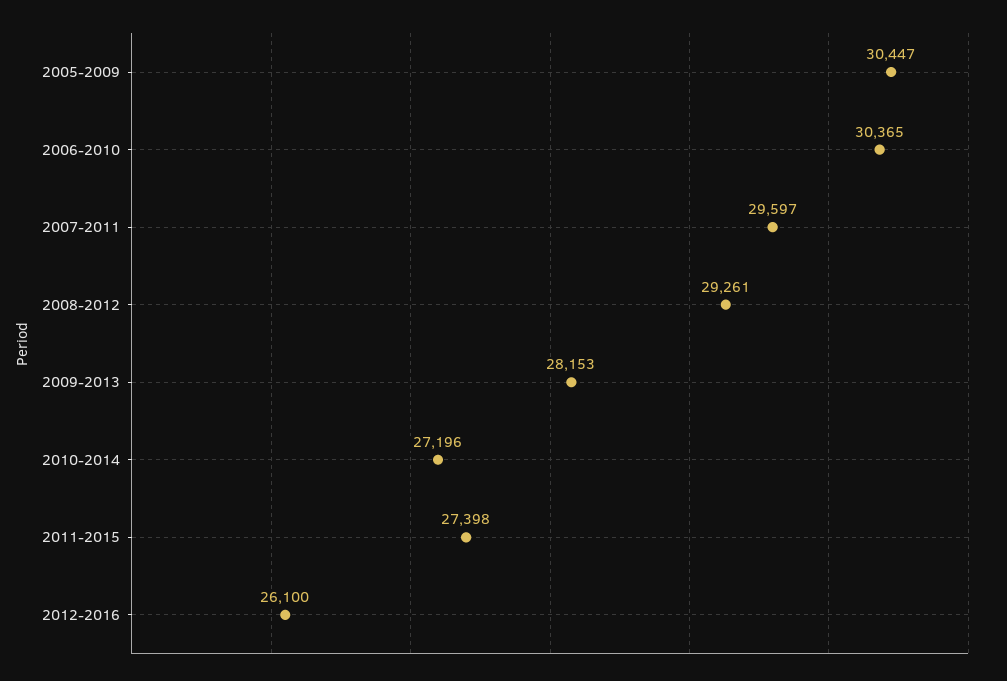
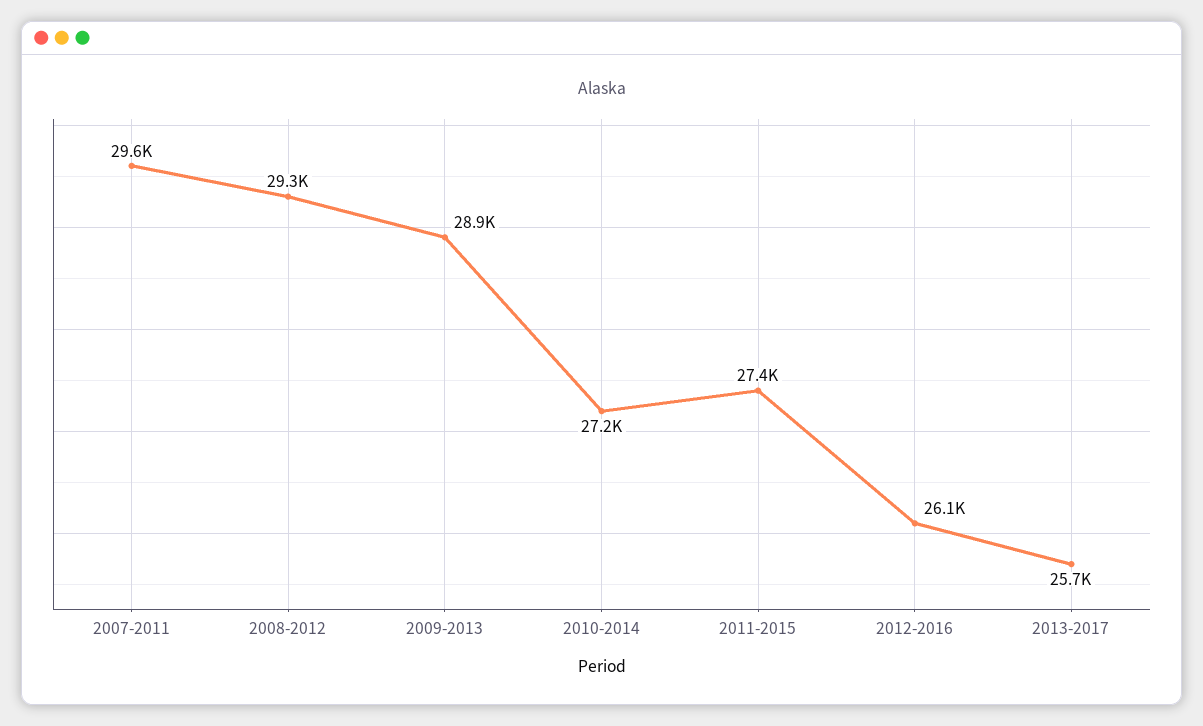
2005-2009: 30447 -> none
2006-2010: 30365 -> none
2009-2013: 28153 -> 28900
2013-2017: none -> 25700

